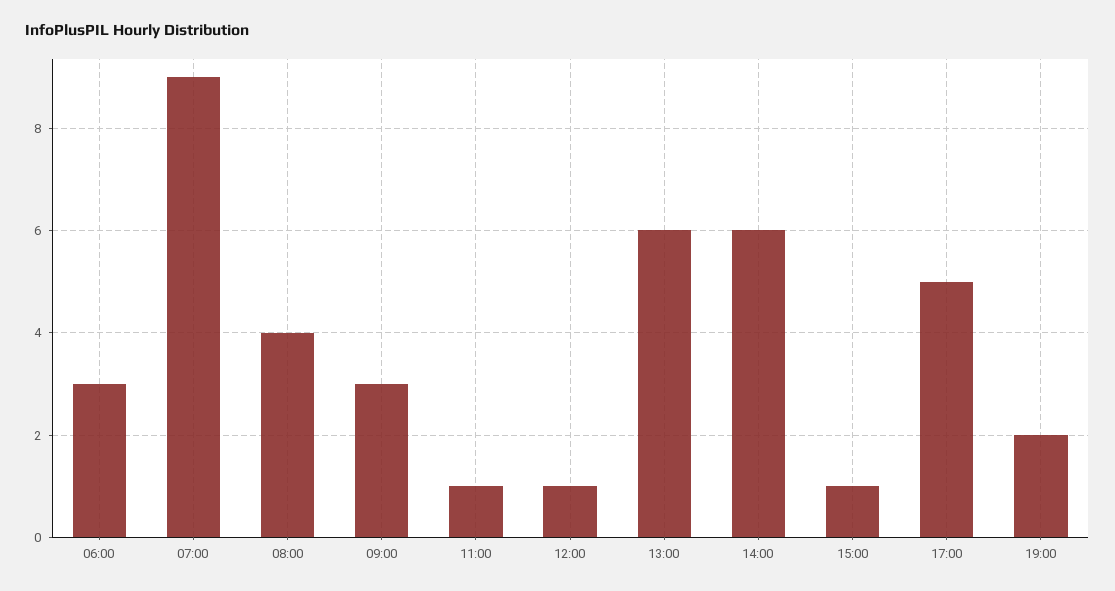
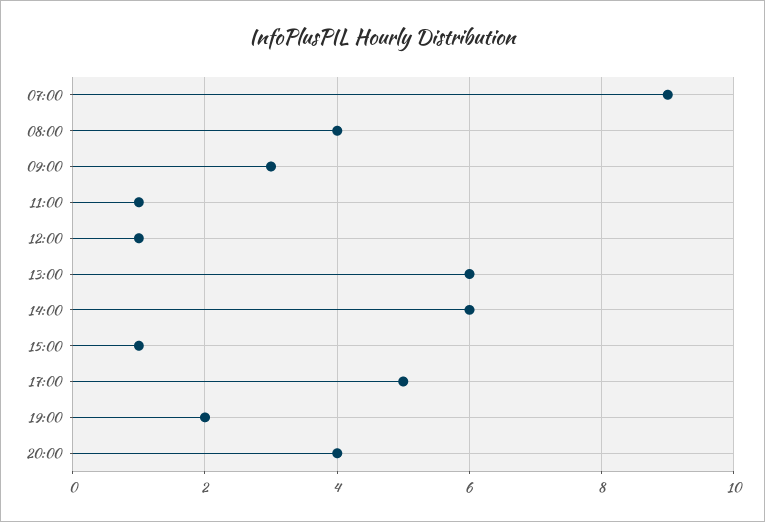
06:00: 3 -> none
20:00: none -> 4

